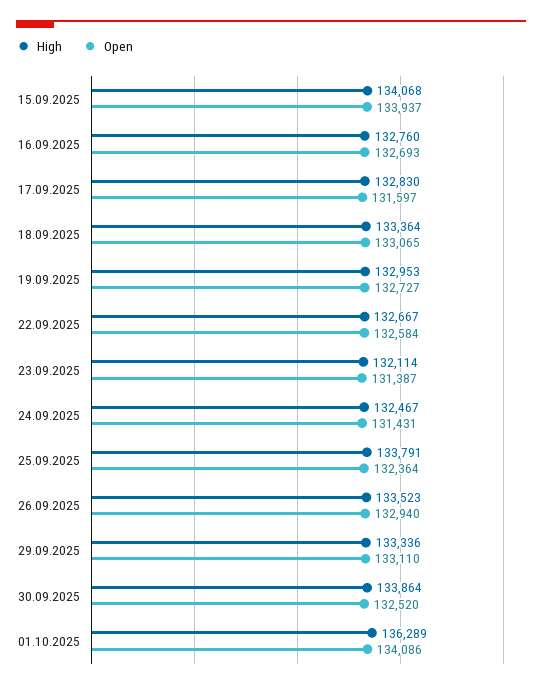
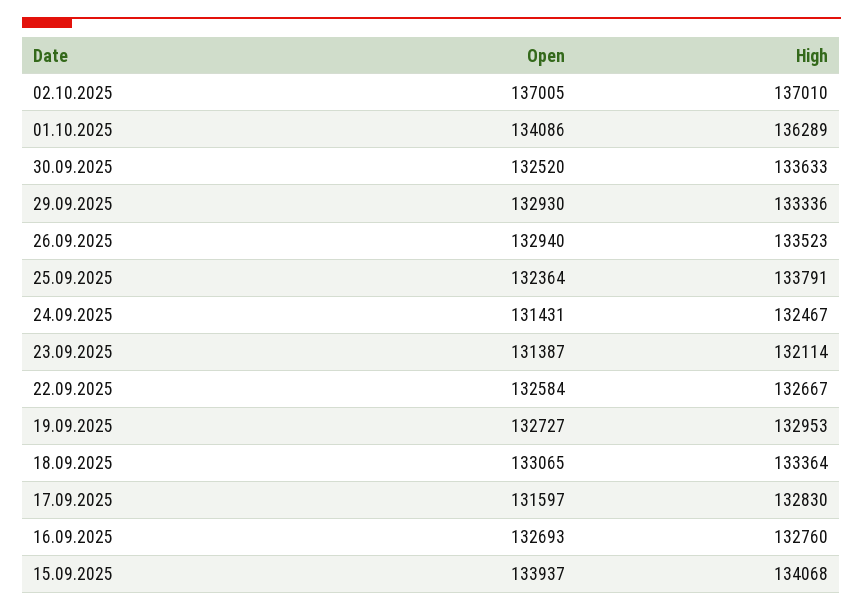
Open, 29.09.2025: 133110 -> 132930
High, 30.09.2025: 133864 -> 133633
Open, 02.10.2025: none -> 137005
High, 02.10.2025: none -> 137010

